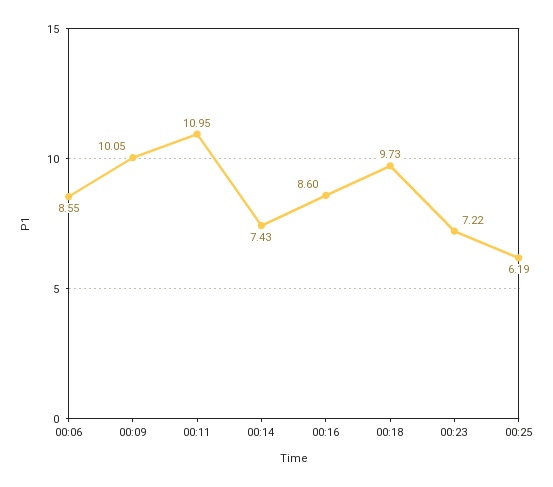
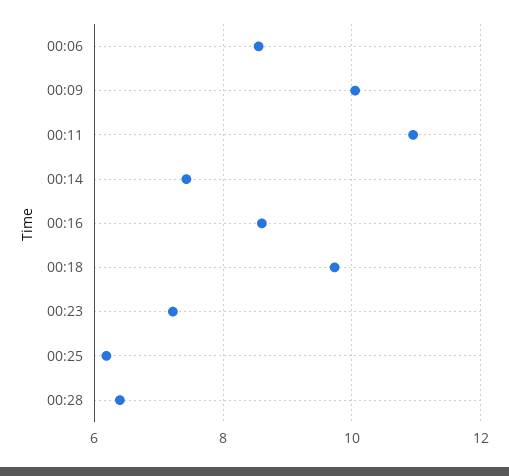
00:28: none -> 6.4

